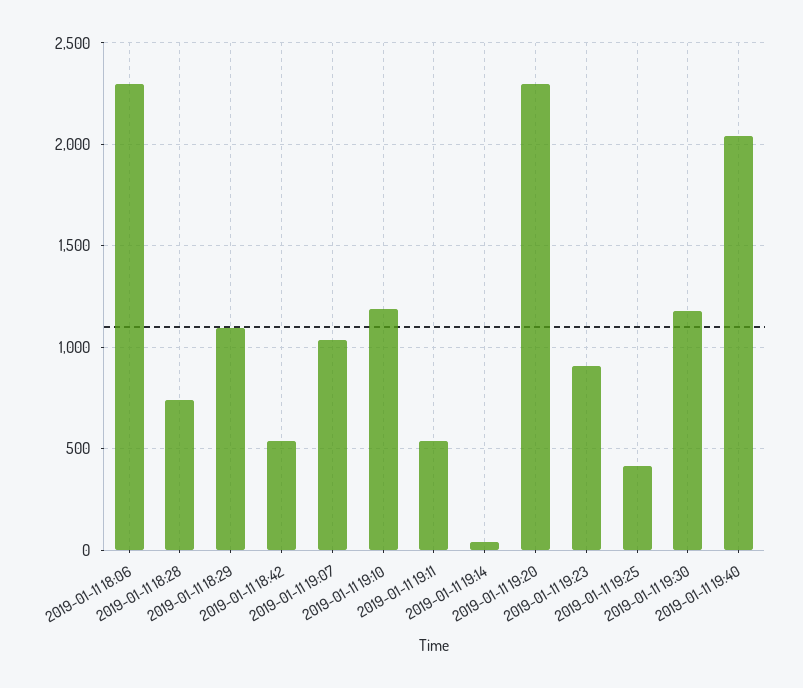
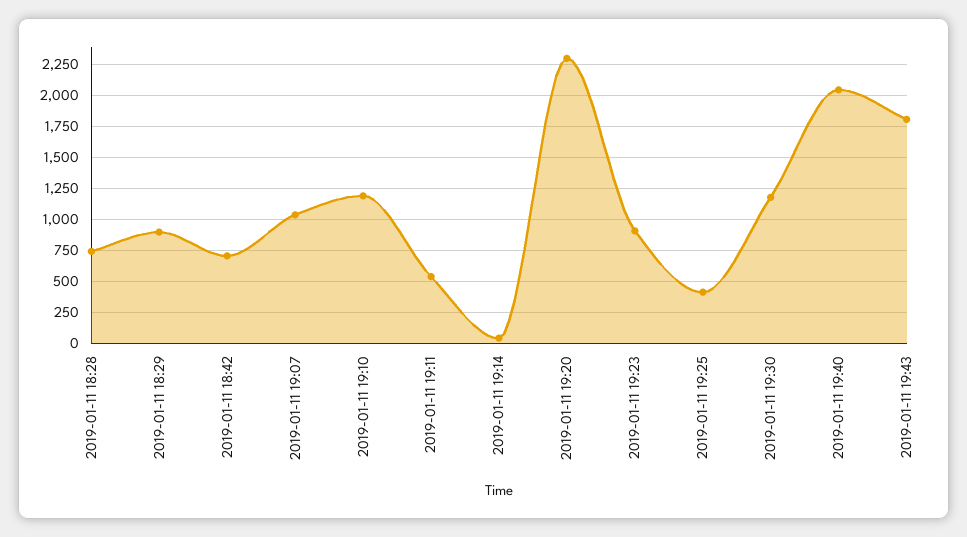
2019-01-11 18:06: 2300 -> none
2019-01-11 18:29: 1100 -> 900
2019-01-11 18:42: 550 -> 700
2019-01-11 19:43: none -> 1800

